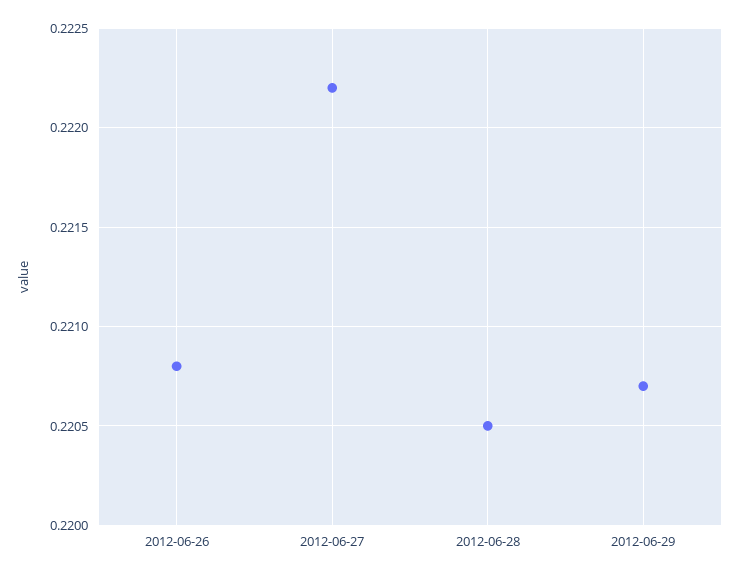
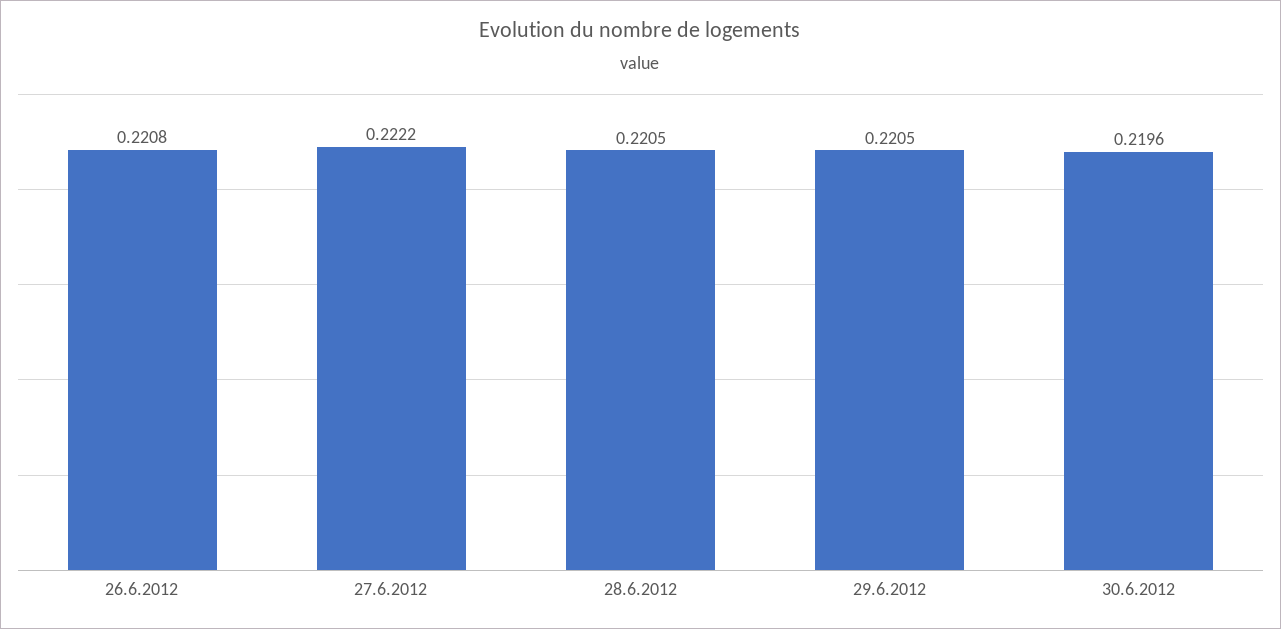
2012-06-29: 0.2207 -> 0.2205
30.6.2012: none -> 0.2196

